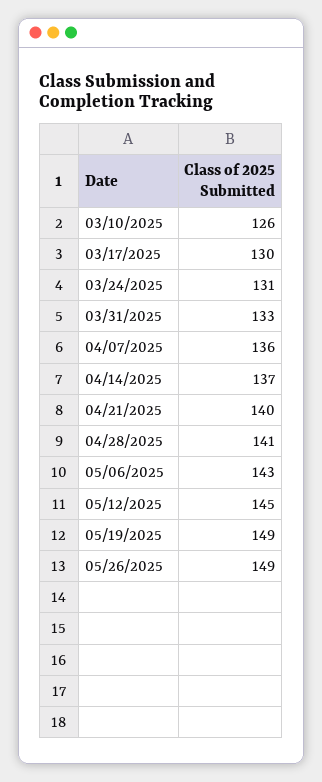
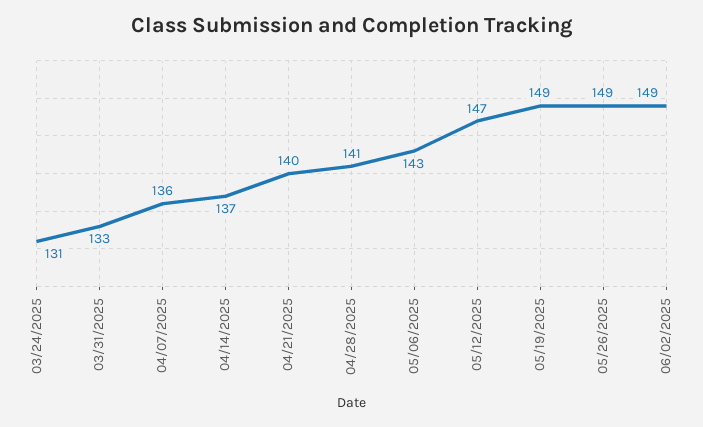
03/10/2025: 126 -> none
03/17/2025: 130 -> none
05/12/2025: 145 -> 147
06/02/2025: none -> 149

